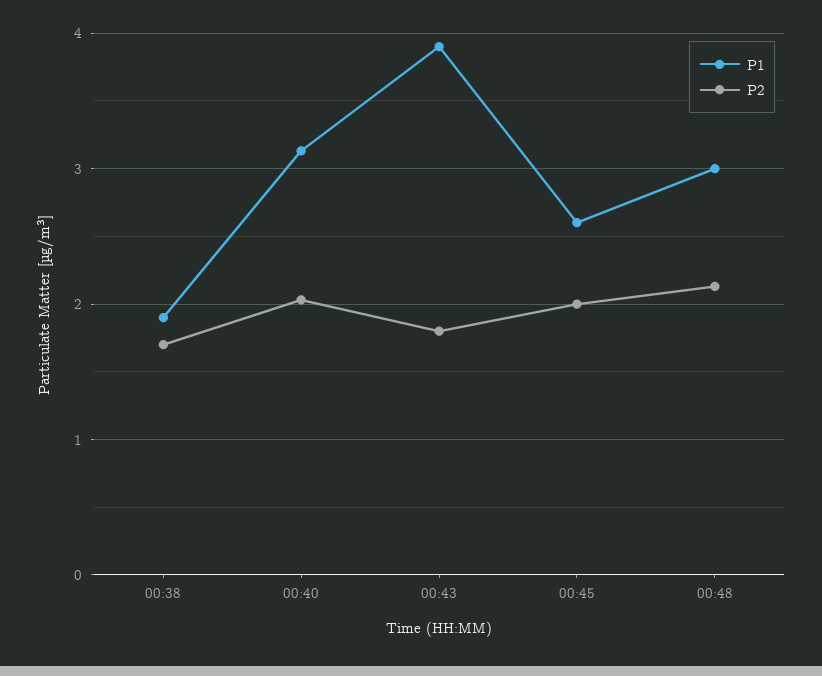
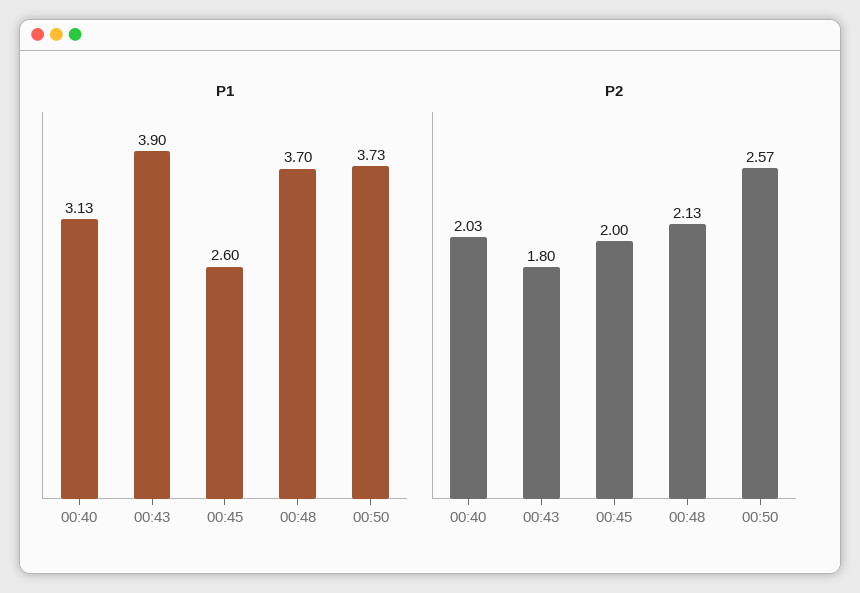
P1, 00:38: 1.9 -> none
P2, 00:38: 1.7 -> none
P1, 00:48: 3 -> 3.7
P1, 00:50: none -> 3.73
P2, 00:50: none -> 2.57

